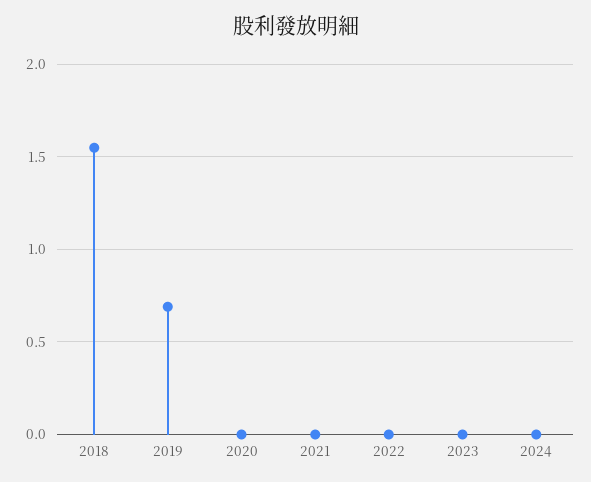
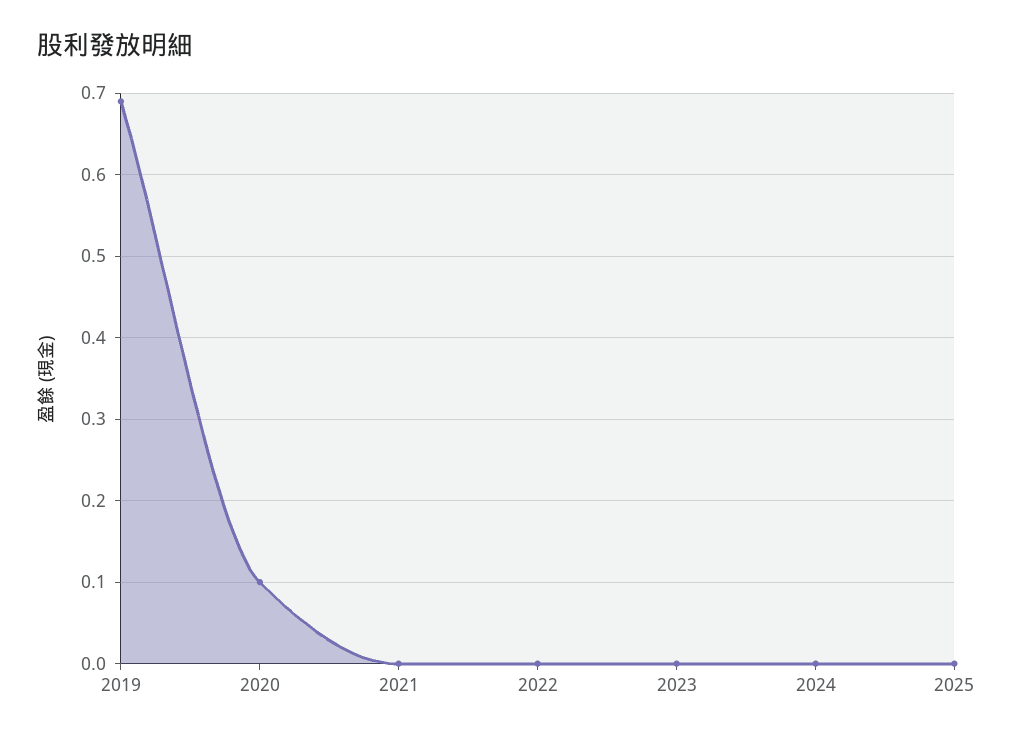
2018: 1.55 -> none
2020: 0 -> 0.1
2025: none -> 0

